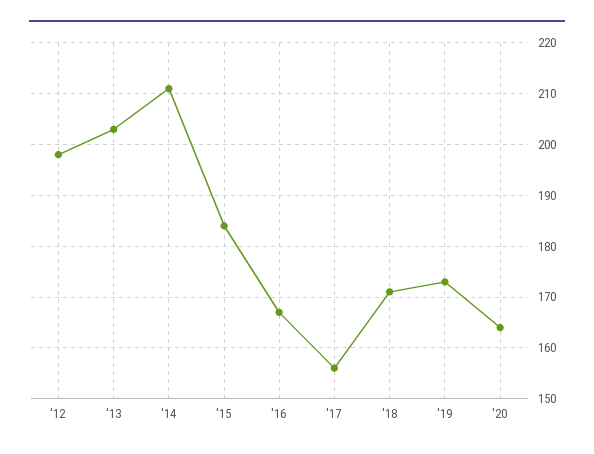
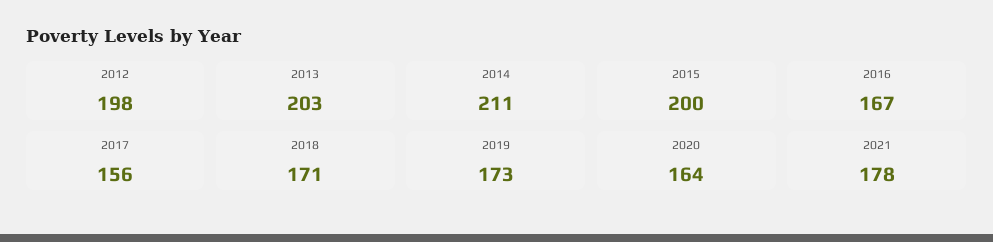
'15: 185 -> 200
2021: none -> 178

